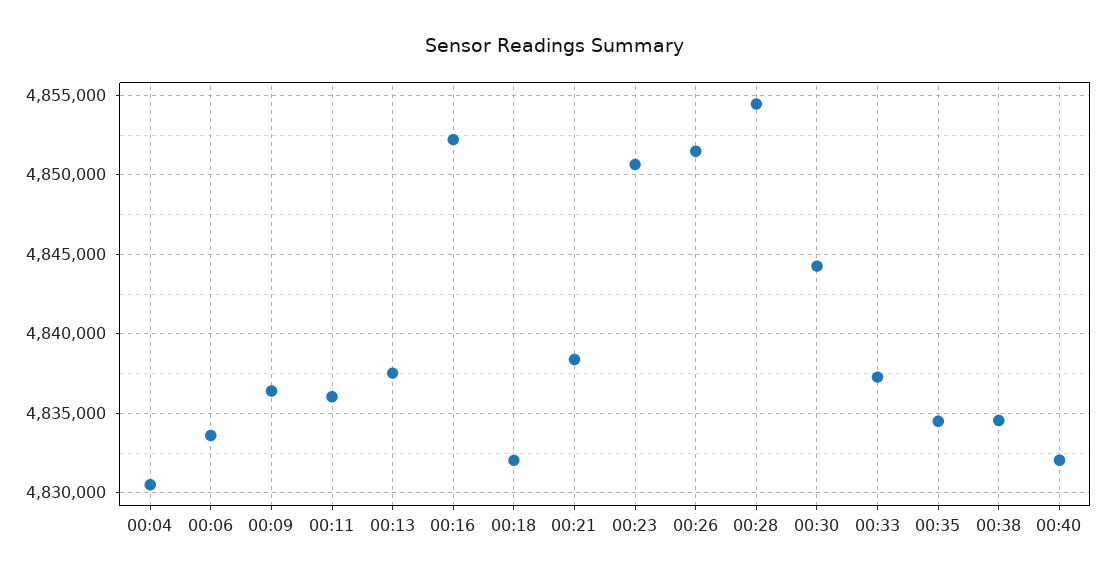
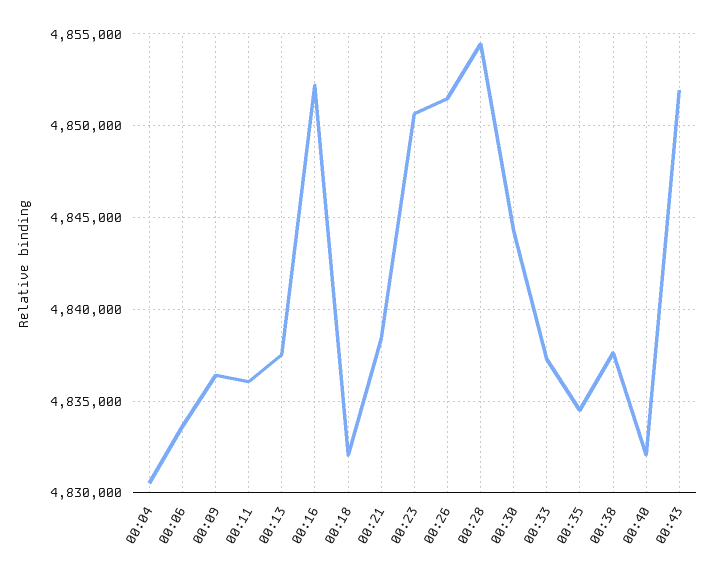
00:38: 4834500 -> 4837500
00:43: none -> 4852000

